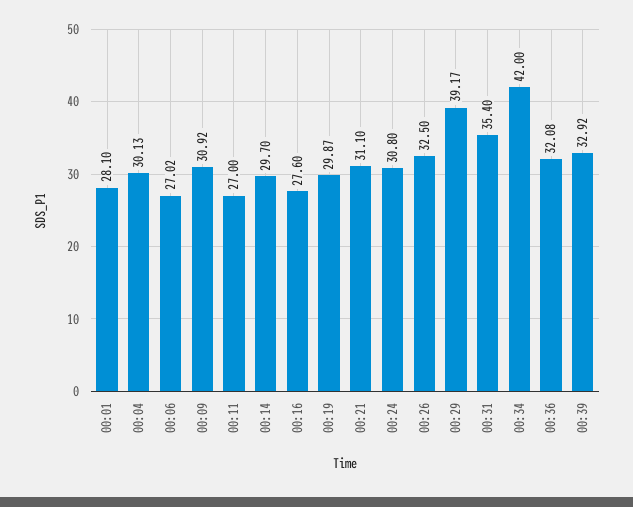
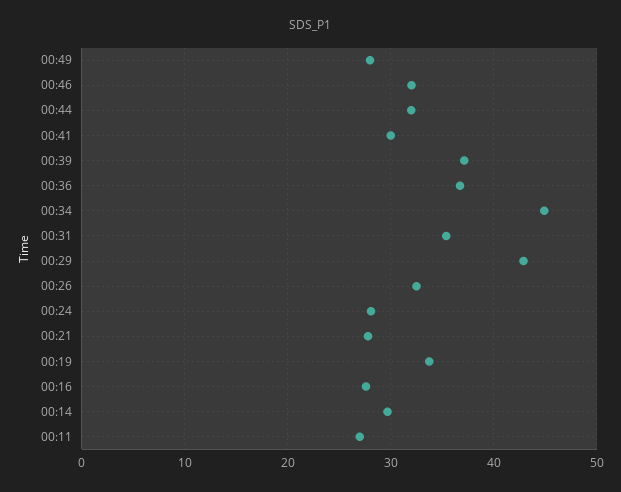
00:01: 28.1 -> none
00:04: 30.13 -> none
00:06: 27.02 -> none
00:09: 30.92 -> none
00:19: 29.87 -> 34
00:21: 31.1 -> 28
00:24: 30.8 -> 28
00:29: 39.17 -> 43
00:34: 42 -> 45
00:36: 32.08 -> 37
00:39: 32.92 -> 37
00:49: none -> 28
00:46: none -> 32
00:44: none -> 32
00:41: none -> 30

